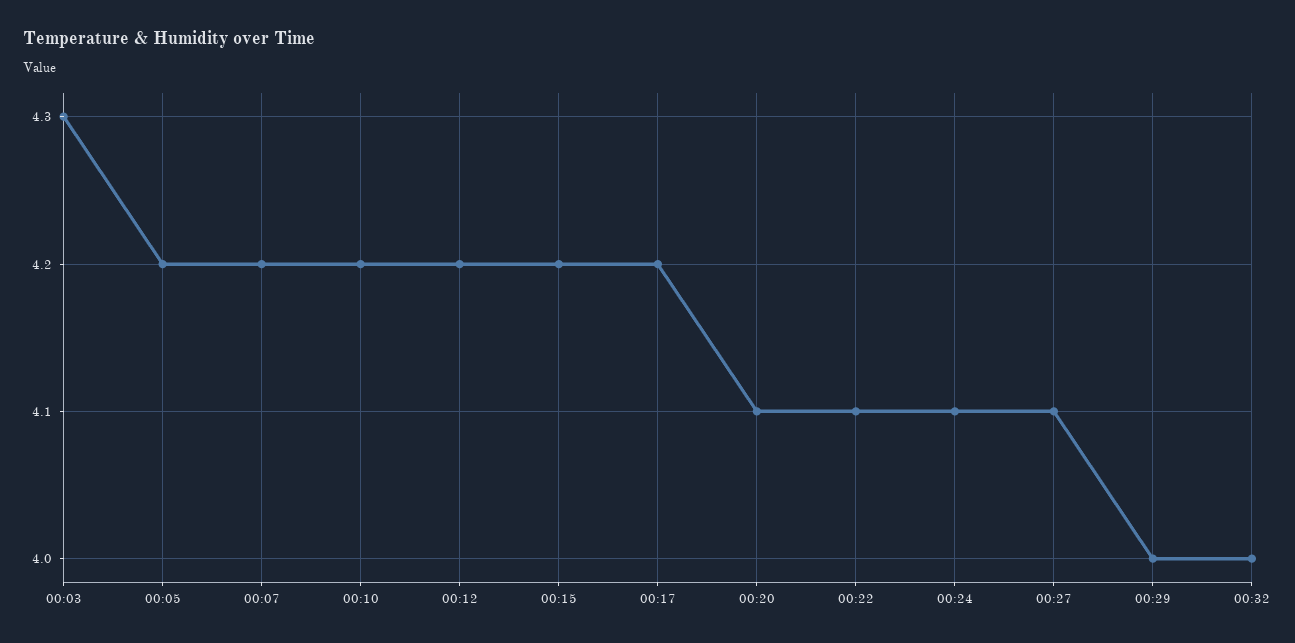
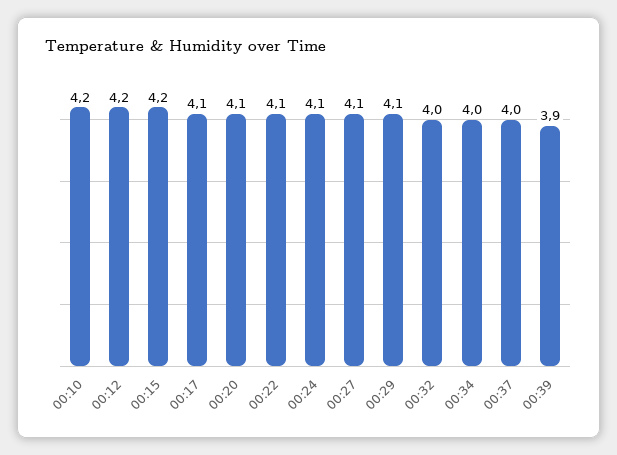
00:03: 4.3 -> none
00:05: 4.2 -> none
00:07: 4.2 -> none
00:17: 4.2 -> 4.1
00:29: 4 -> 4.1
00:34: none -> 4
00:37: none -> 4
00:39: none -> 3.9

